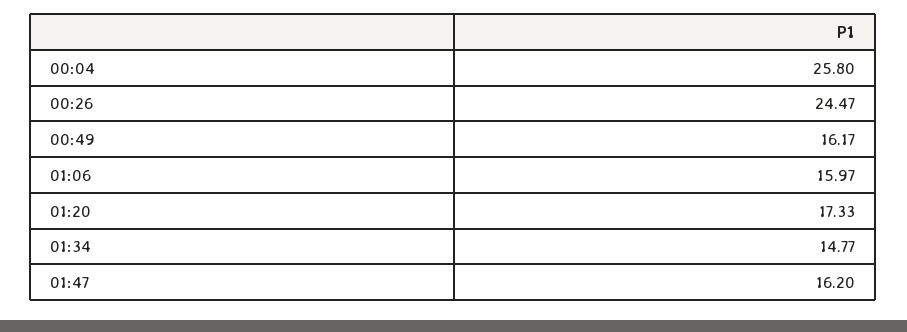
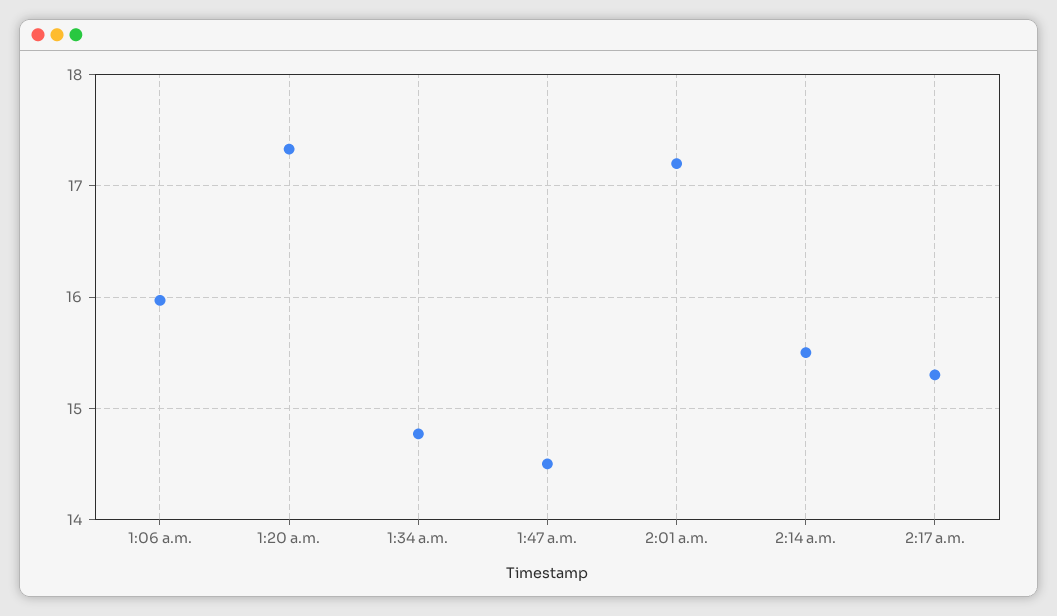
00:04: 25.8 -> none
00:26: 24.47 -> none
00:49: 16.17 -> none
01:47: 16.2 -> 14.5
2:01 a.m.: none -> 17.2
2:14 a.m.: none -> 15.5
2:17 a.m.: none -> 15.3

